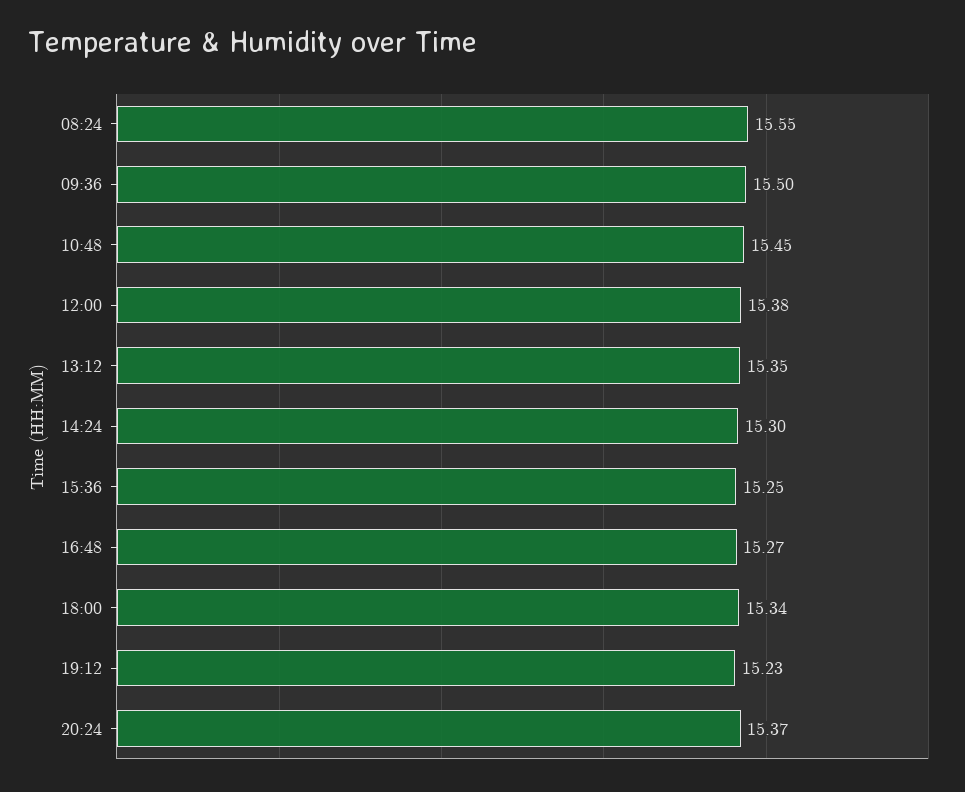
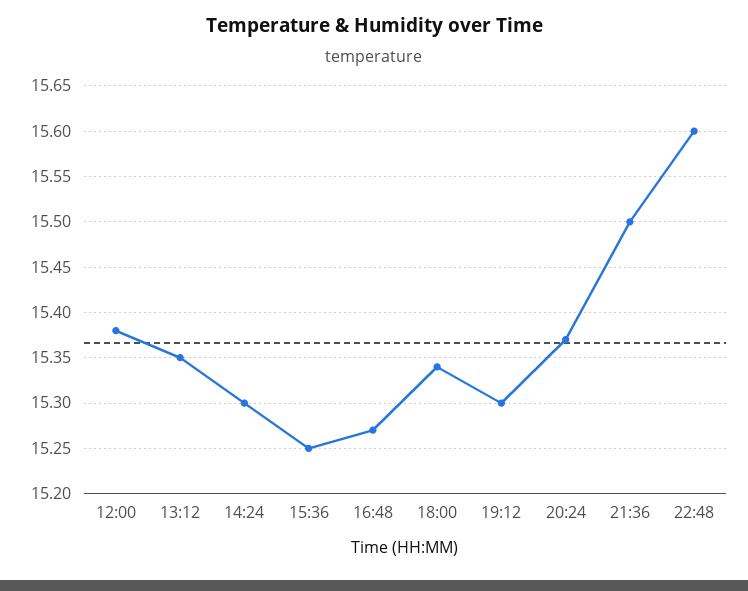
08:24: 15.55 -> none
09:36: 15.5 -> none
10:48: 15.45 -> none
19:12: 15.23 -> 15.3
21:36: none -> 15.5
22:48: none -> 15.6

